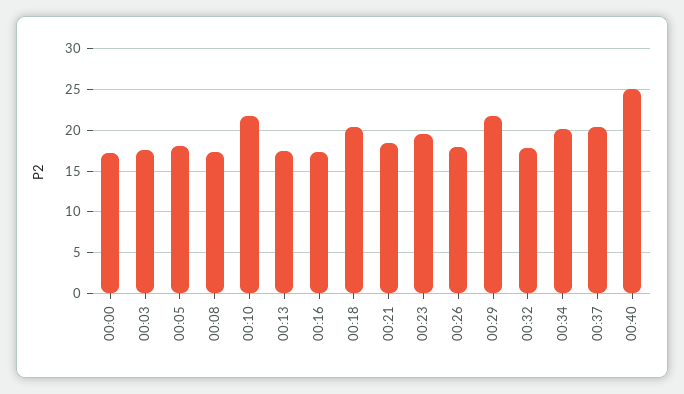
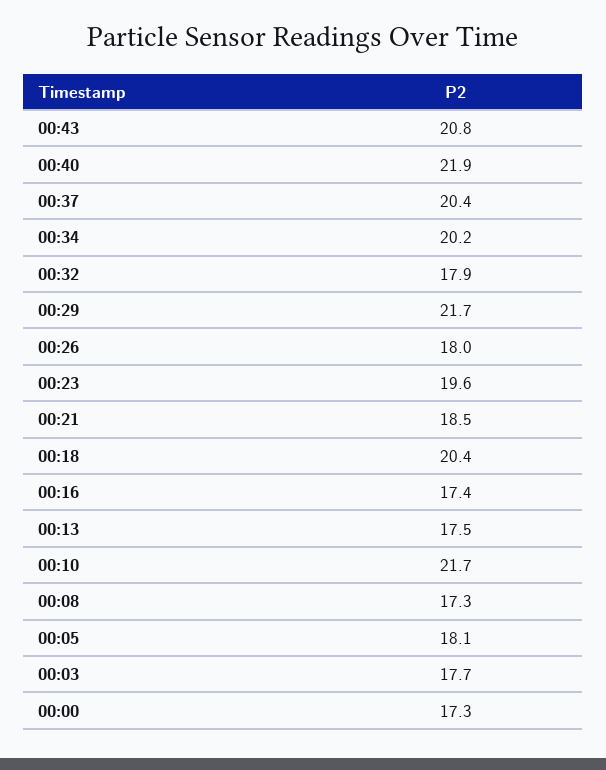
00:40: 25 -> 21.9
00:43: none -> 20.8

